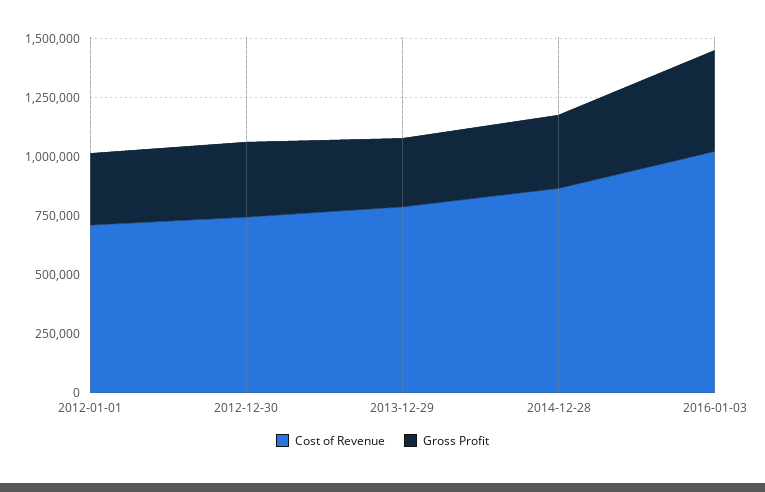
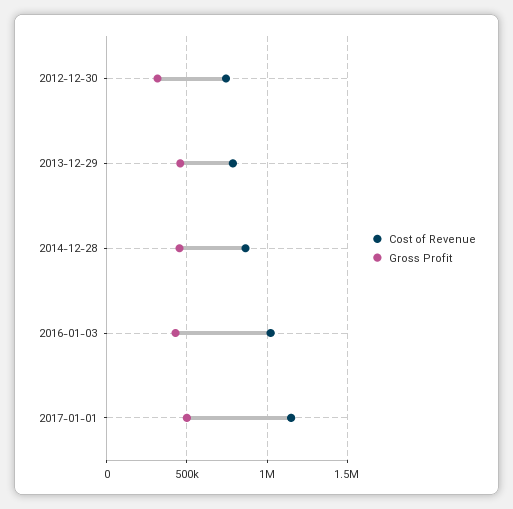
Cost of Revenue, 2012-01-01: 700000 -> none
Gross Profit, 2012-01-01: 300000 -> none
Gross Profit, 2013-12-29: 300000 -> 450000
Gross Profit, 2014-12-28: 300000 -> 450000
Cost of Revenue, 2017-01-01: none -> 1150000
Gross Profit, 2017-01-01: none -> 500000

